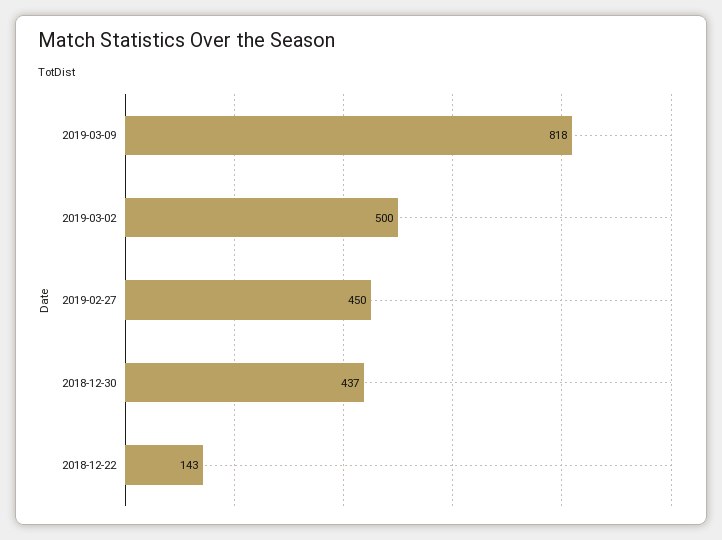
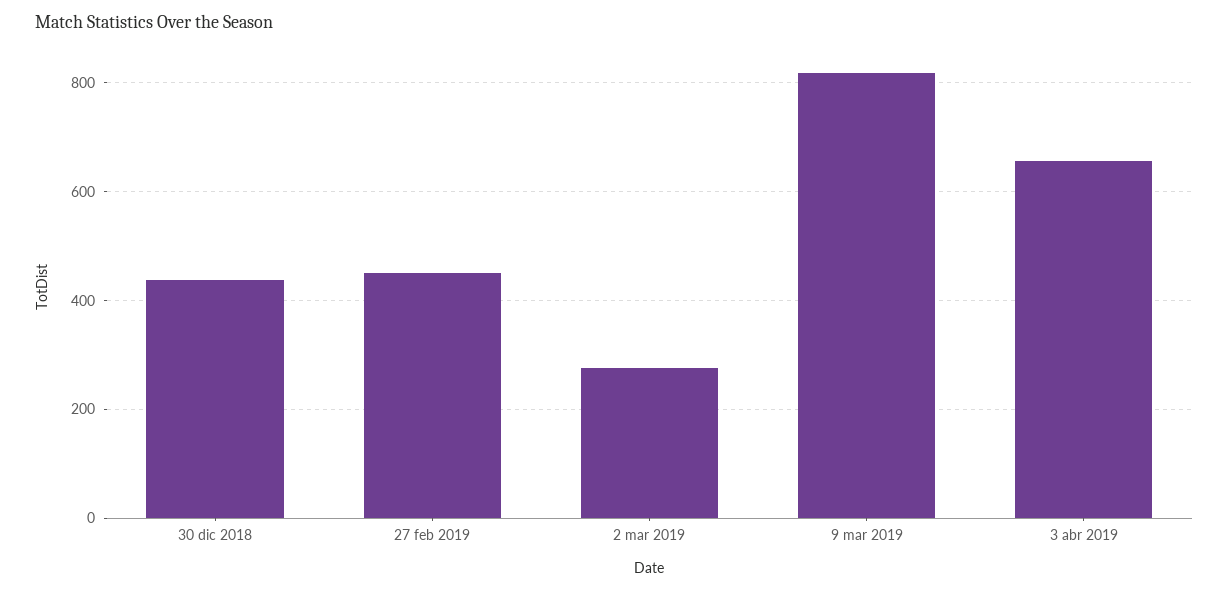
2019-03-02: 500 -> 280
2018-12-22: 143 -> none
3 abr 2019: none -> 660

